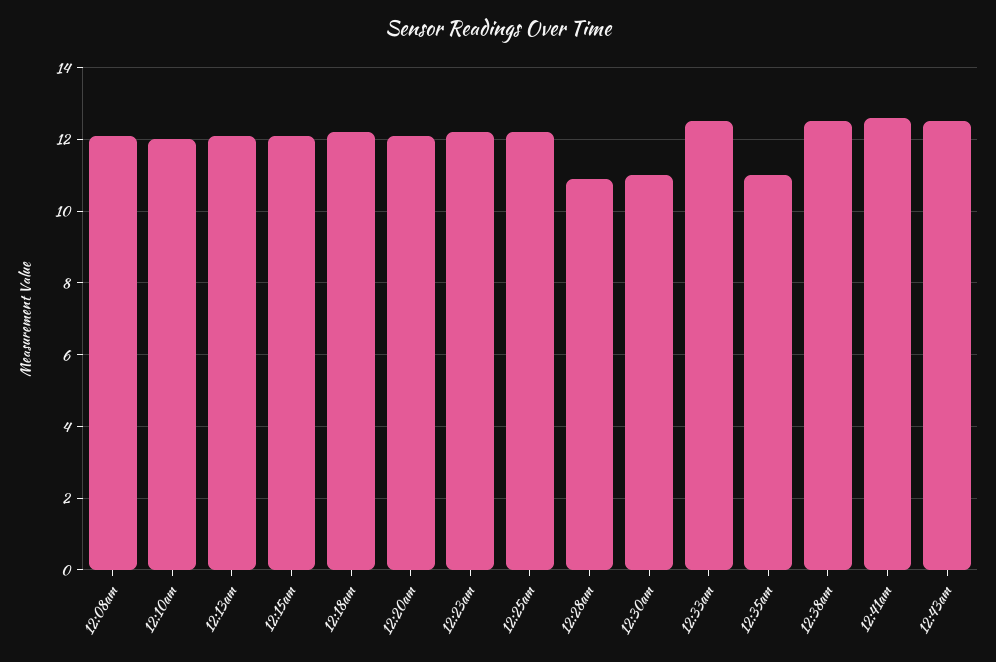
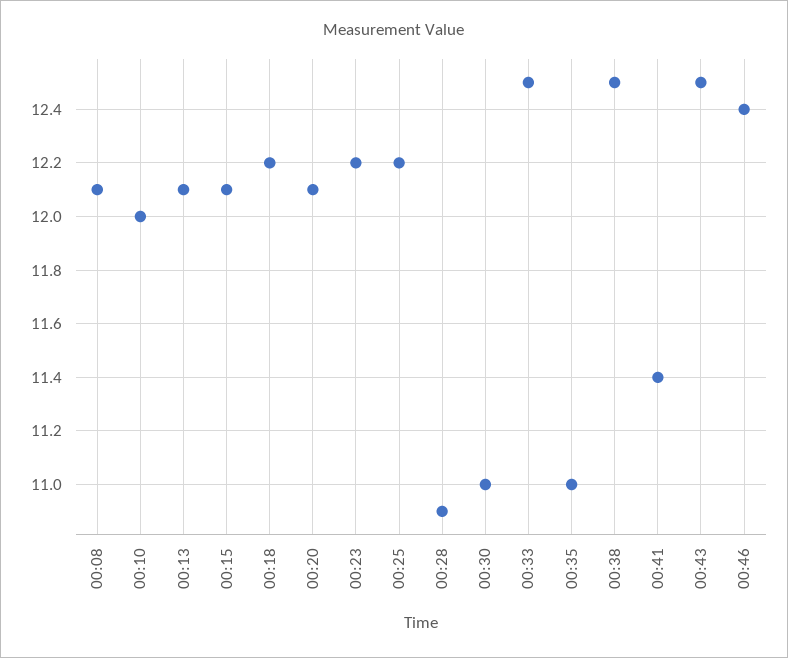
12:41am: 12.5 -> 11.4
00:46: none -> 12.4

